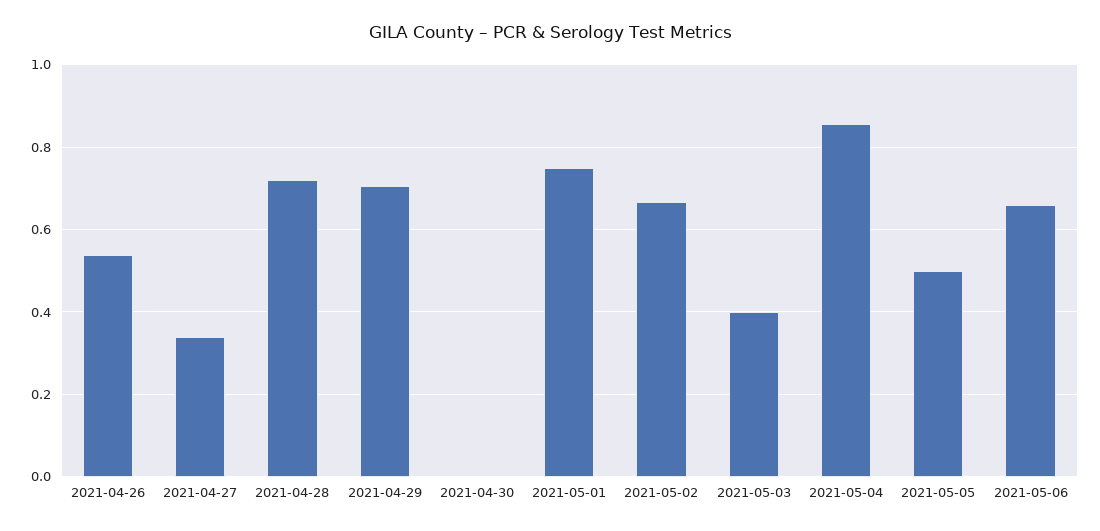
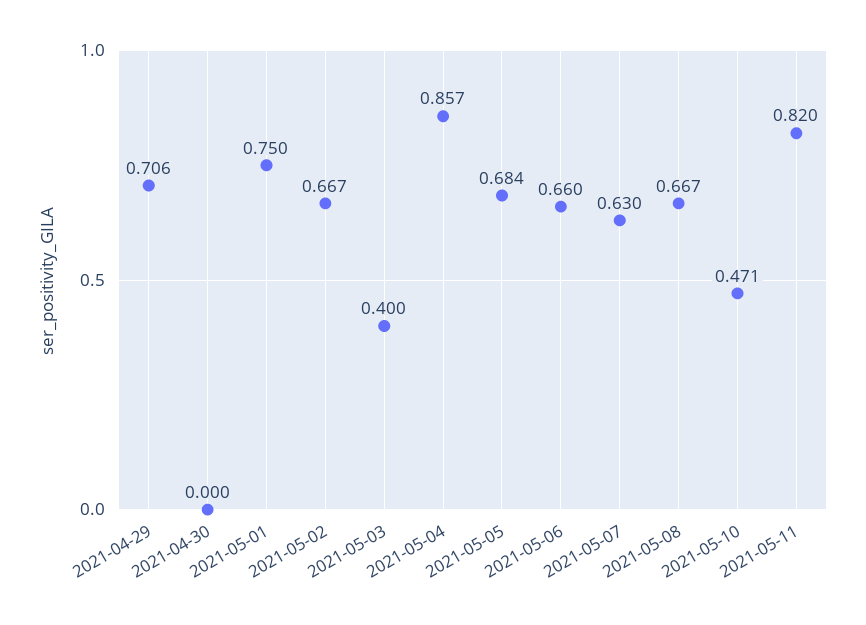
2021-04-26: 0.54 -> none
2021-04-27: 0.34 -> none
2021-04-28: 0.72 -> none
2021-05-05: 0.5 -> 0.684
2021-05-07: none -> 0.63
2021-05-08: none -> 0.667
2021-05-10: none -> 0.471
2021-05-11: none -> 0.82

